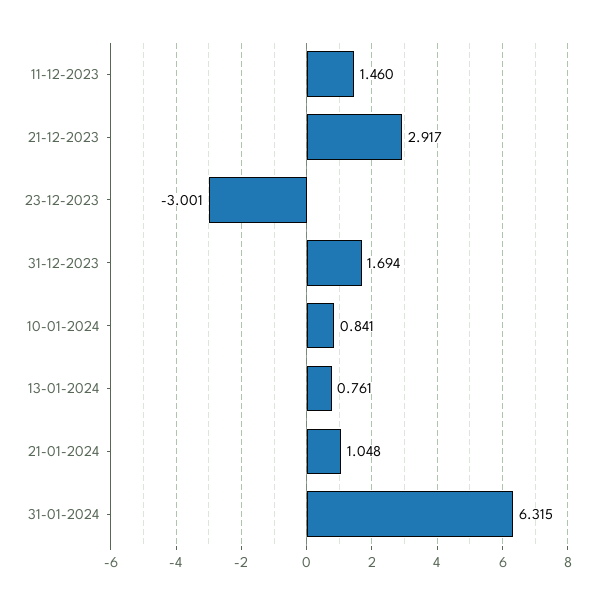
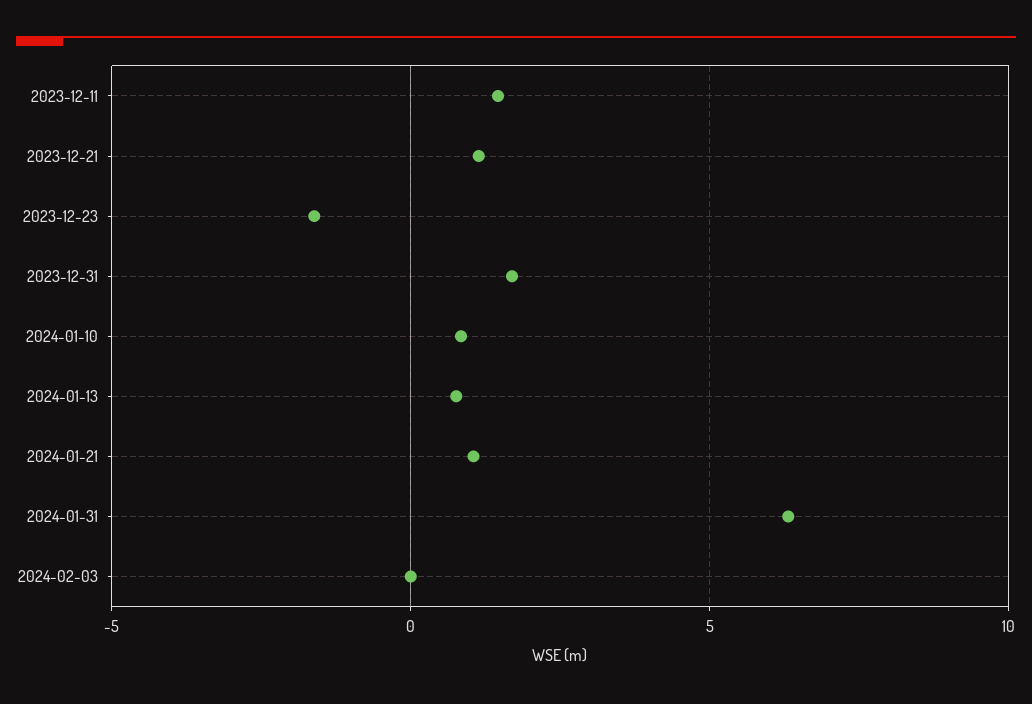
21-12-2023: 2.917 -> 1
23-12-2023: -3.001 -> -1.5
2024-02-03: none -> 0

